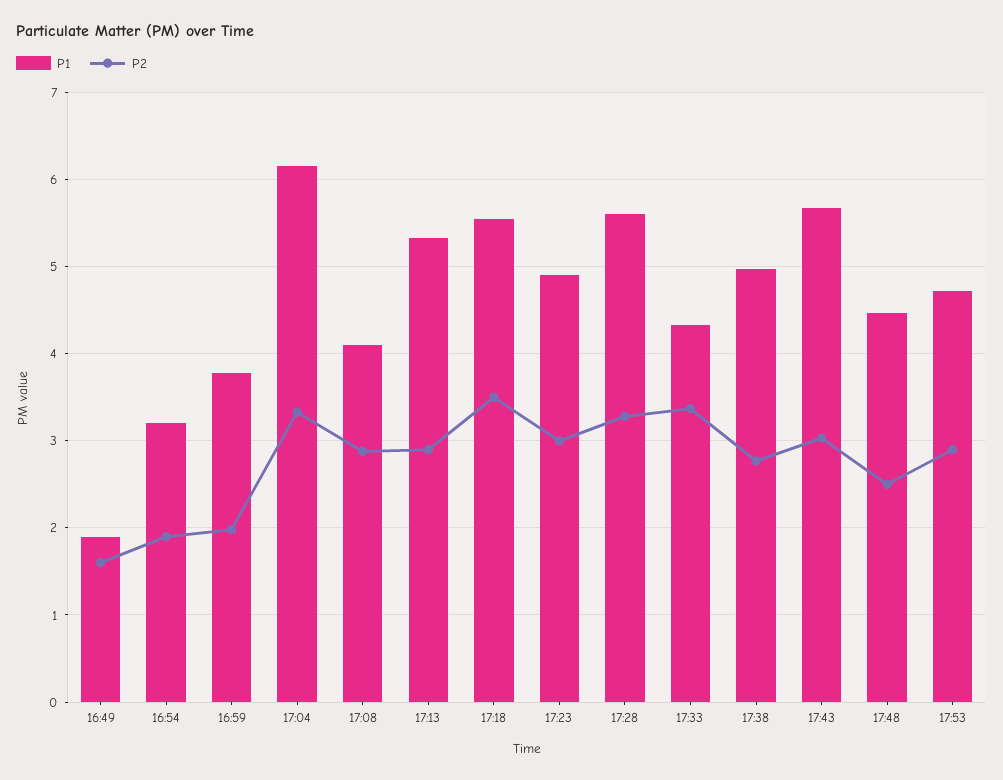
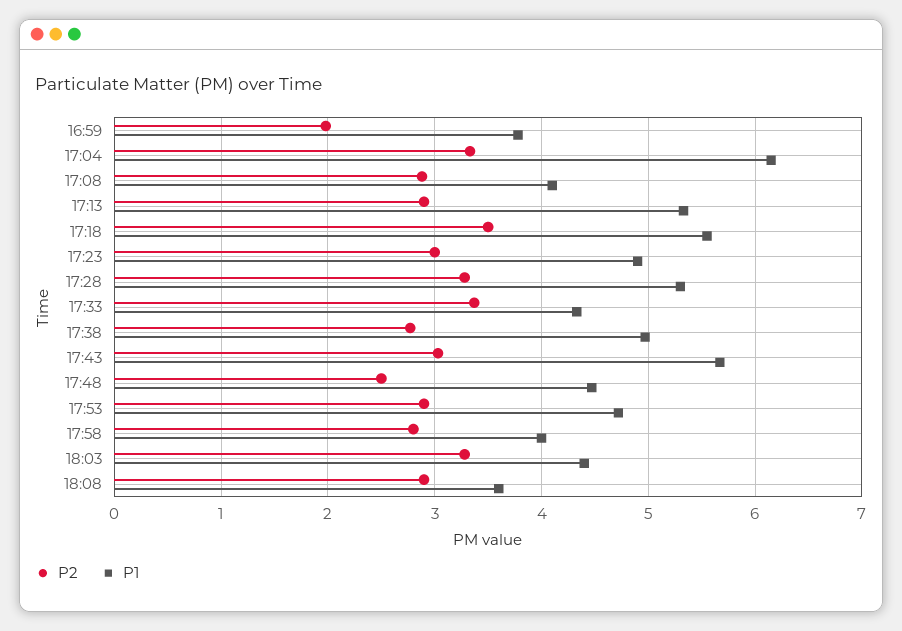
P1, 16:49: 1.9 -> none
P2, 16:49: 1.6 -> none
P1, 16:54: 3.2 -> none
P2, 16:54: 1.9 -> none
P1, 17:28: 5.6 -> 5.3
P2, 17:58: none -> 2.8
P1, 17:58: none -> 4
P2, 18:03: none -> 3.3
P1, 18:03: none -> 4.4
P2, 18:08: none -> 2.9
P1, 18:08: none -> 3.6

